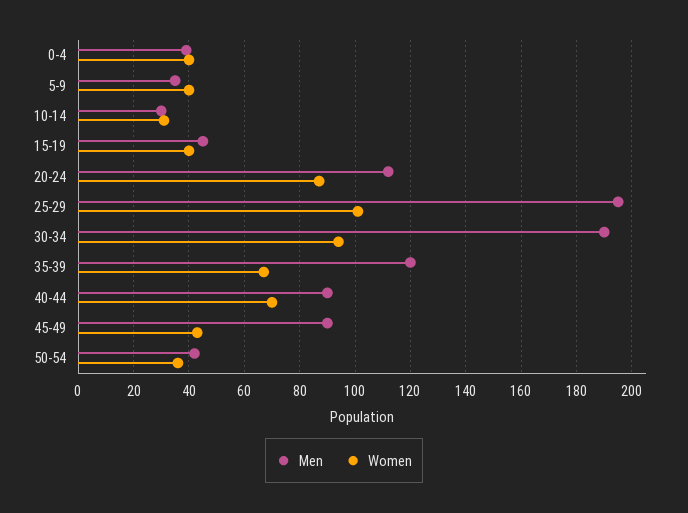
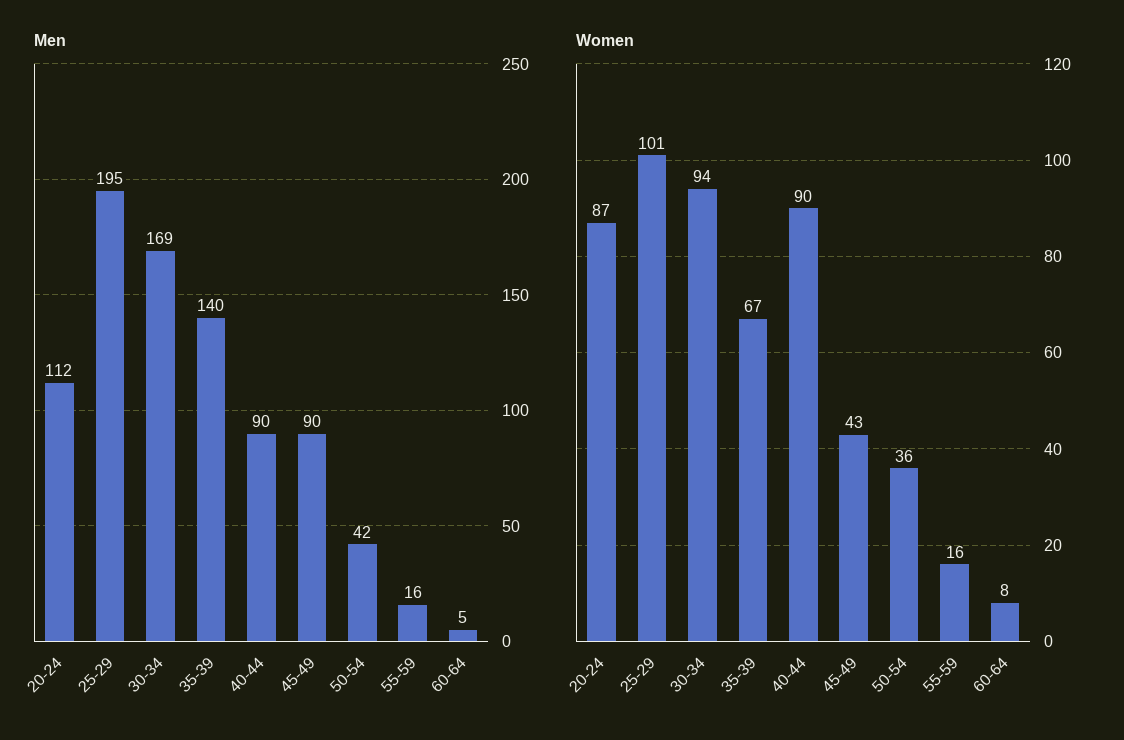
Men, 0-4: 40 -> none
Women, 0-4: 40 -> none
Men, 5-9: 35 -> none
Women, 5-9: 40 -> none
Men, 10-14: 30 -> none
Women, 10-14: 30 -> none
Men, 15-19: 45 -> none
Women, 15-19: 40 -> none
Men, 30-34: 190 -> 169
Men, 35-39: 120 -> 140
Women, 40-44: 70 -> 90
Men, 55-59: none -> 16
Men, 60-64: none -> 5
Women, 55-59: none -> 16
Women, 60-64: none -> 8

